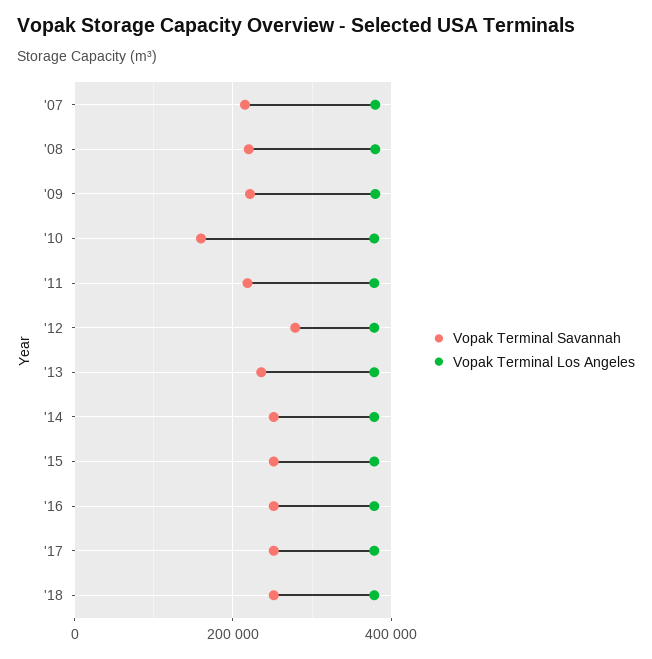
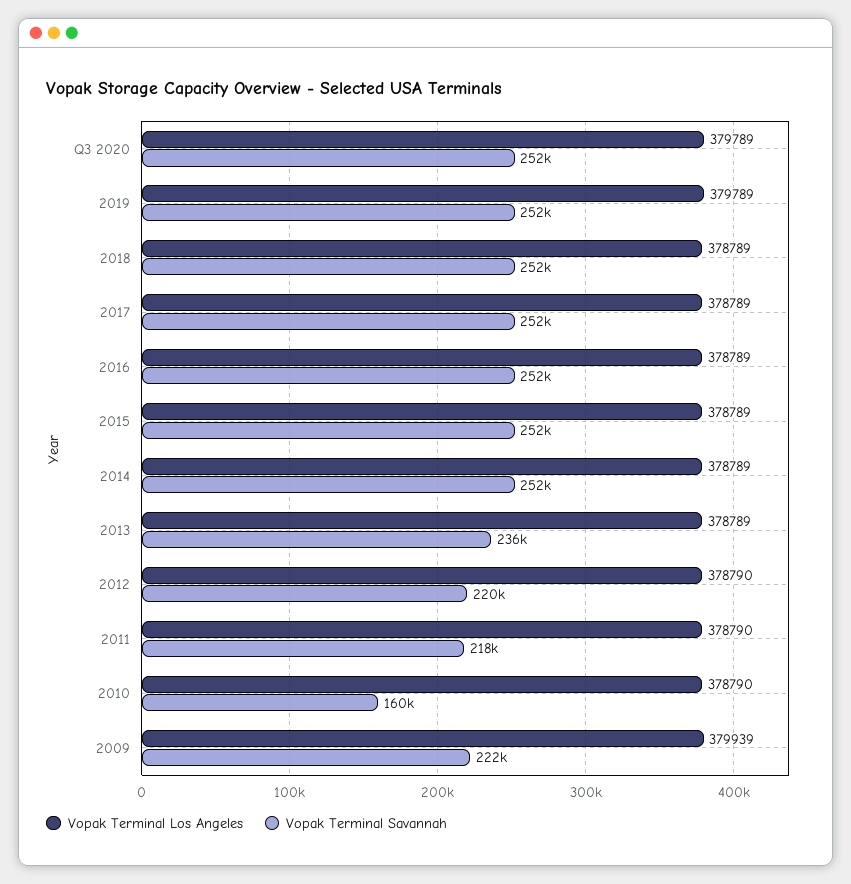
Vopak Terminal Savannah, '07: 220000 -> none
Vopak Terminal Los Angeles, '07: 380000 -> none
Vopak Terminal Savannah, '08: 220000 -> none
Vopak Terminal Los Angeles, '08: 380000 -> none
Vopak Terminal Savannah, '12: 280000 -> 220000
Vopak Terminal Los Angeles, Q3 2020: none -> 379789
Vopak Terminal Savannah, Q3 2020: none -> 252000
Vopak Terminal Los Angeles, 2019: none -> 379789
Vopak Terminal Savannah, 2019: none -> 252000

